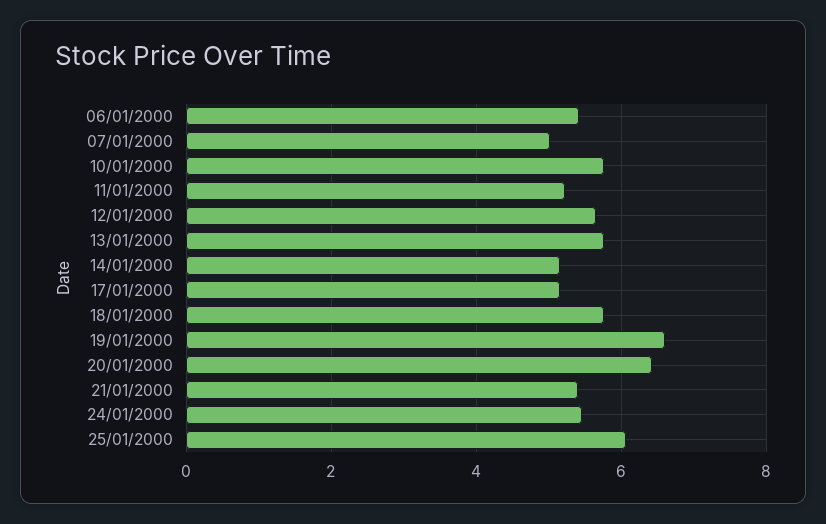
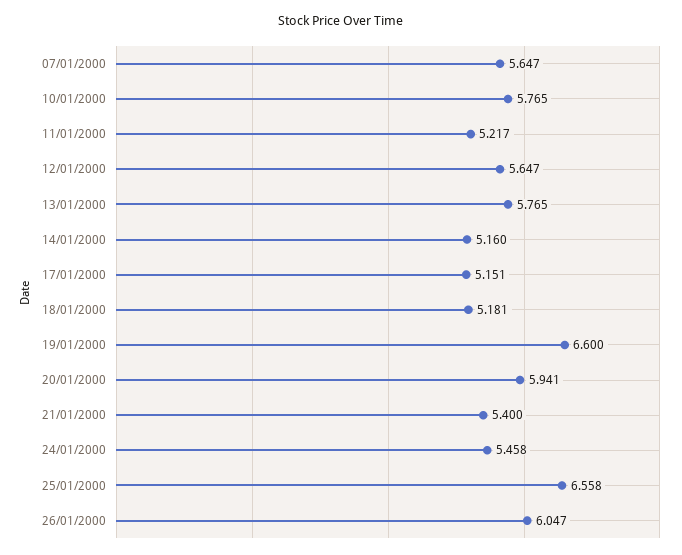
06/01/2000: 5.4 -> none
07/01/2000: 5 -> 5.647
18/01/2000: 5.8 -> 5.181
20/01/2000: 6.4 -> 5.941
25/01/2000: 6 -> 6.558
26/01/2000: none -> 6.047

